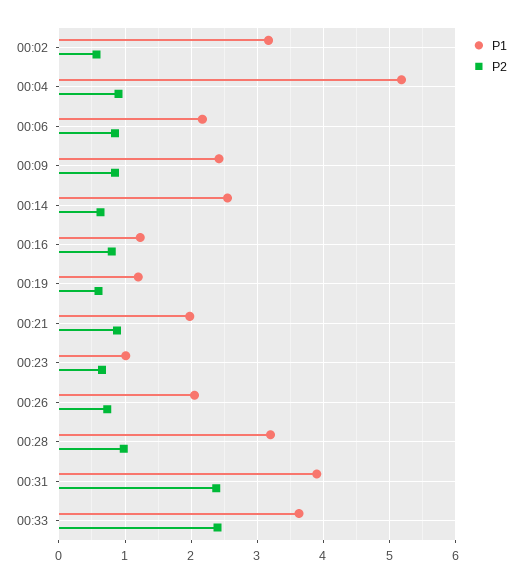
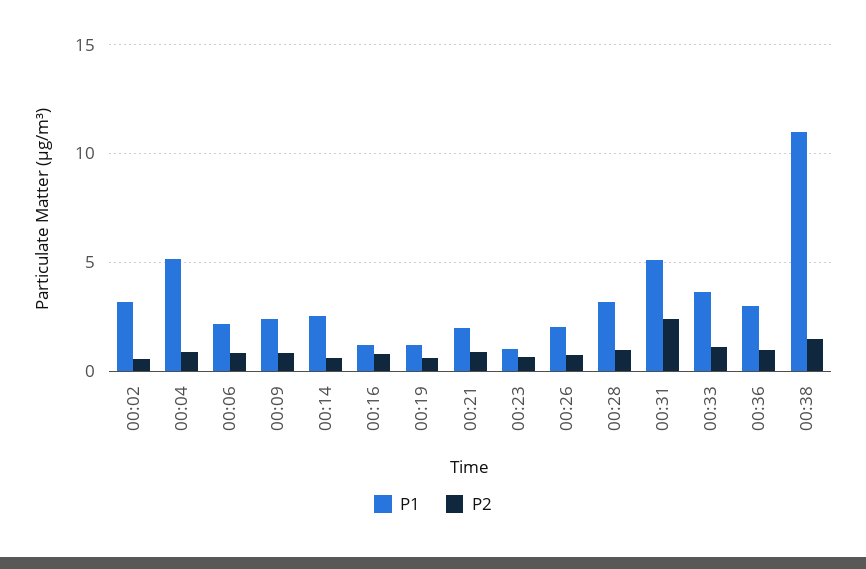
P1, 00:31: 3.9 -> 5
P2, 00:33: 2.4 -> 1
P1, 00:36: none -> 3
P2, 00:36: none -> 1
P1, 00:38: none -> 11
P2, 00:38: none -> 1.5

